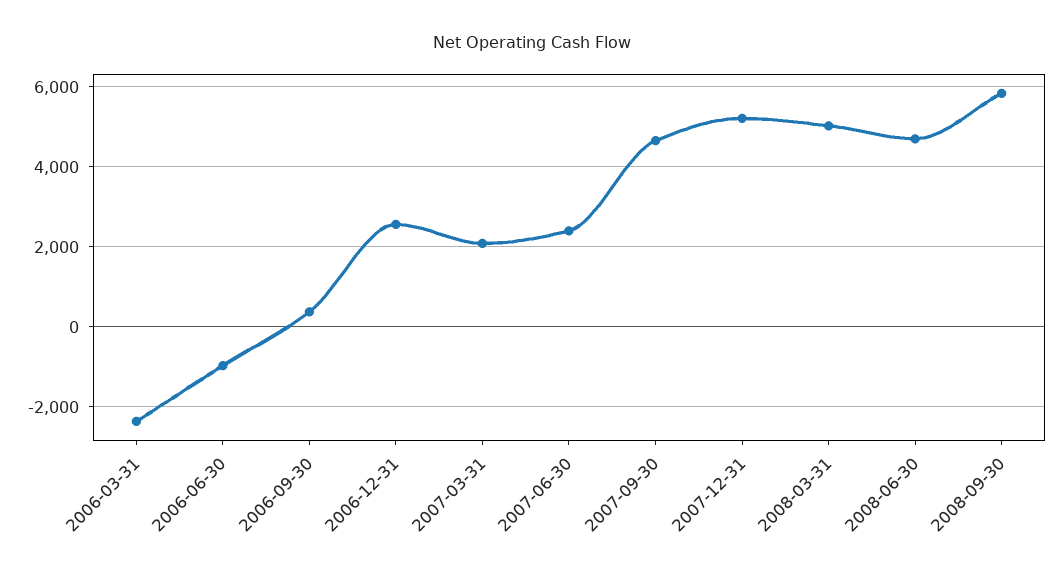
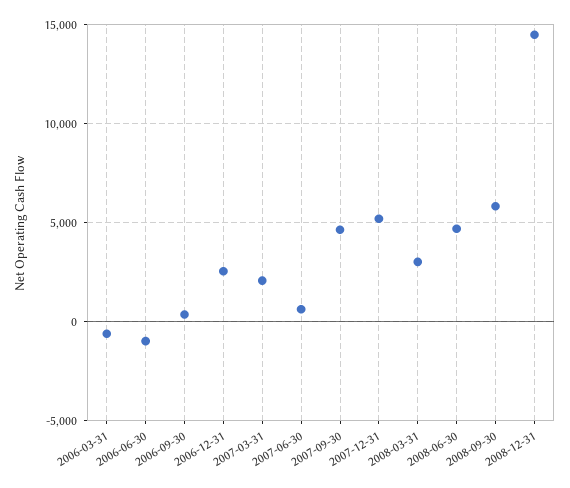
2006-03-31: -2400 -> -500
2007-06-30: 2400 -> 500
2008-03-31: 5000 -> 3000
2008-12-31: none -> 14500

